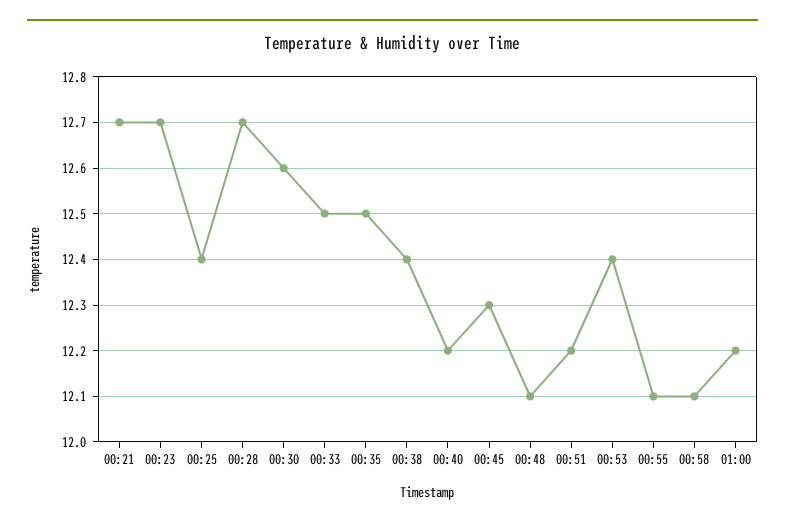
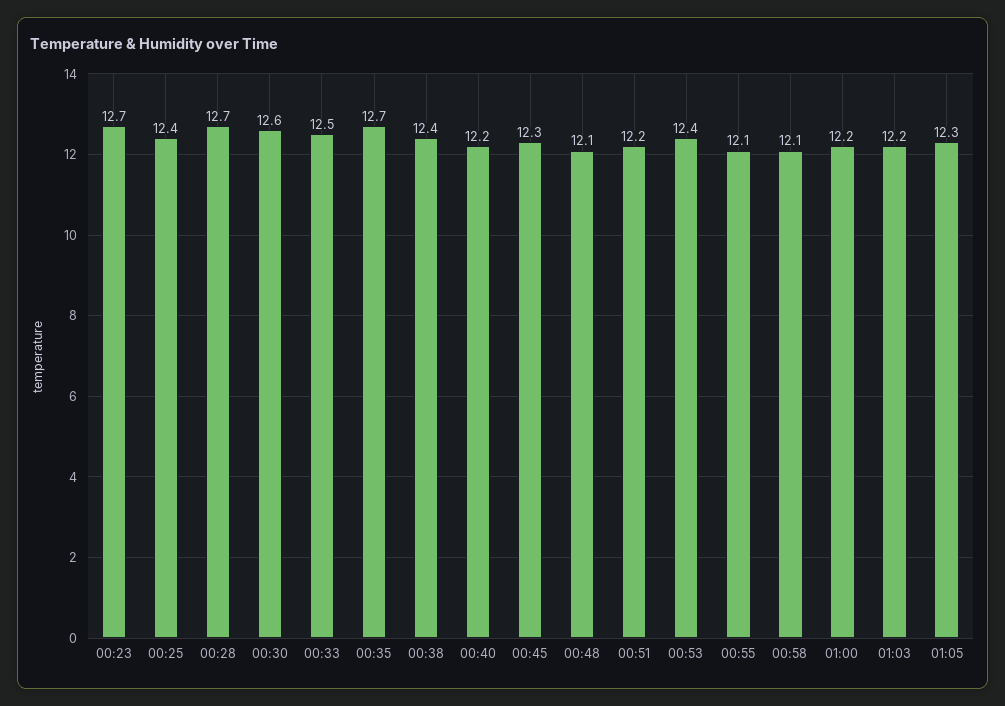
00:21: 12.7 -> none
00:35: 12.5 -> 12.7
01:03: none -> 12.2
01:05: none -> 12.3

